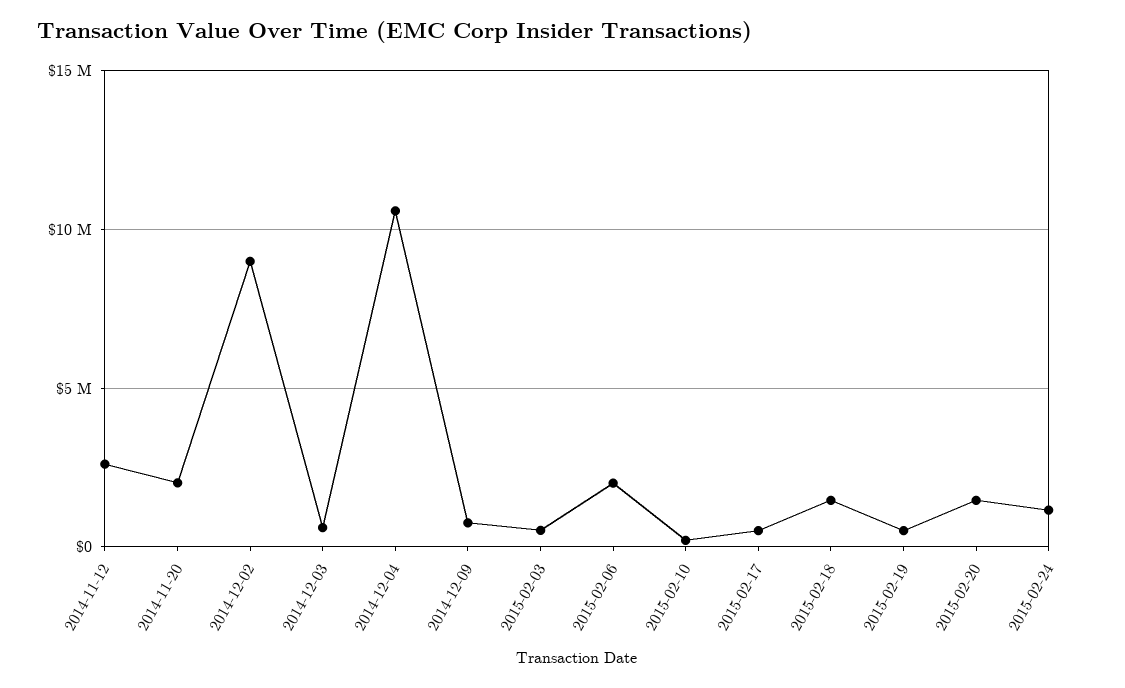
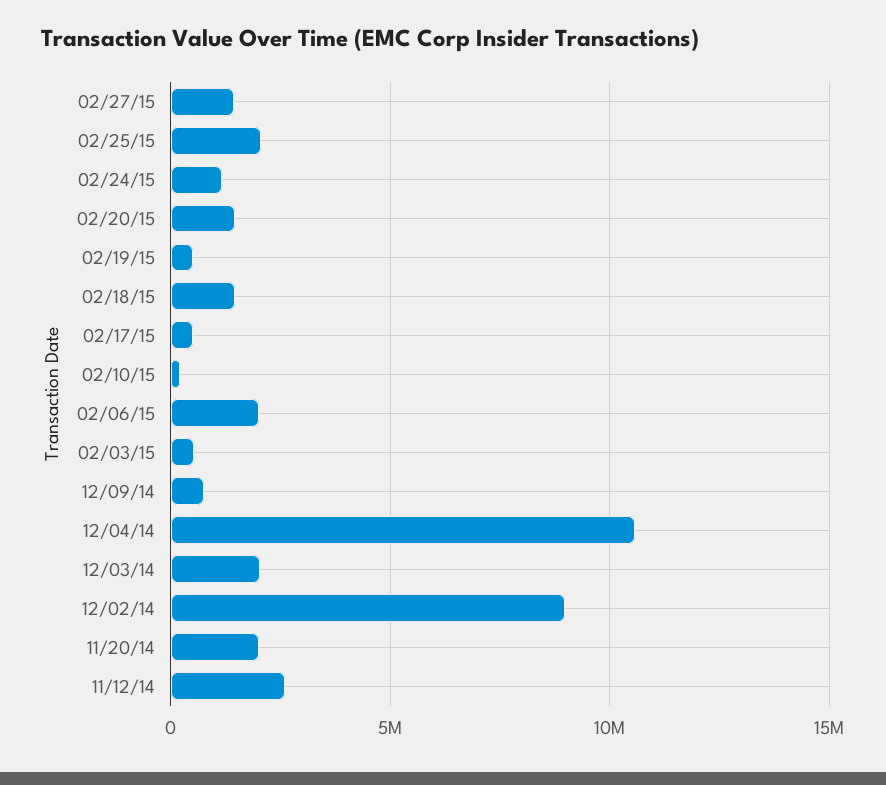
2014-12-03: 500000 -> 2000000
02/27/15: none -> 1500000
02/25/15: none -> 2000000

